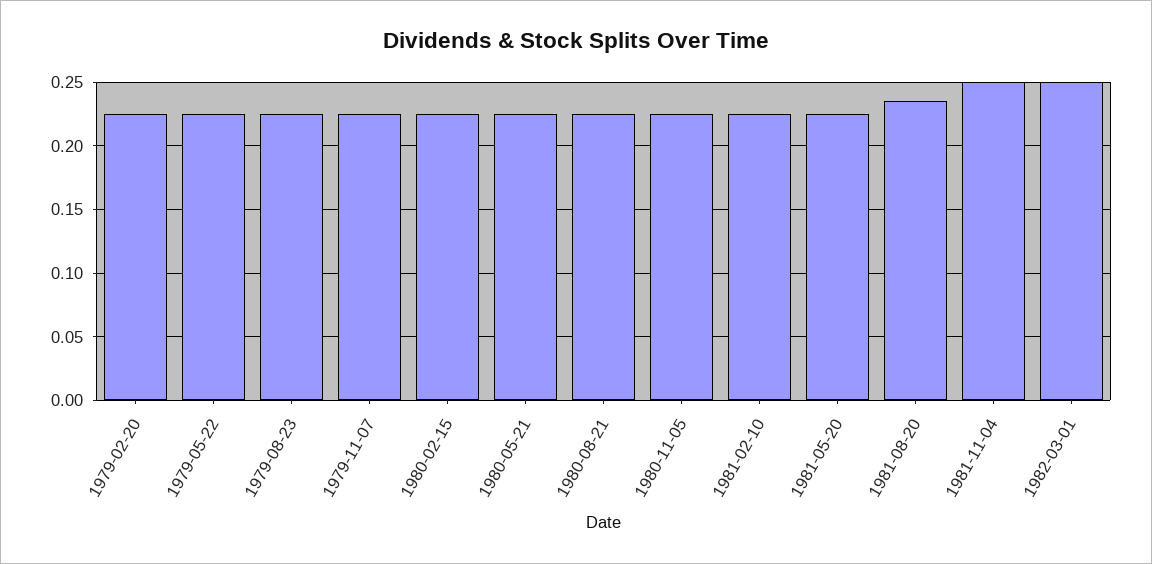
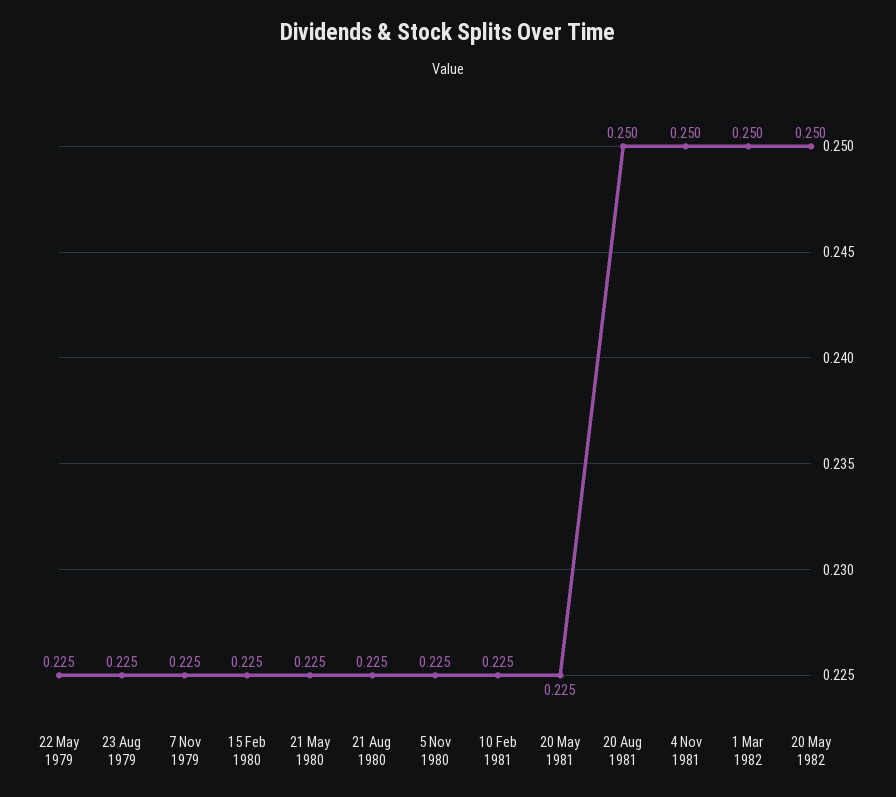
1979-02-20: 0.225 -> none
1981-08-20: 0.235 -> 0.25
20 May 1982: none -> 0.25

